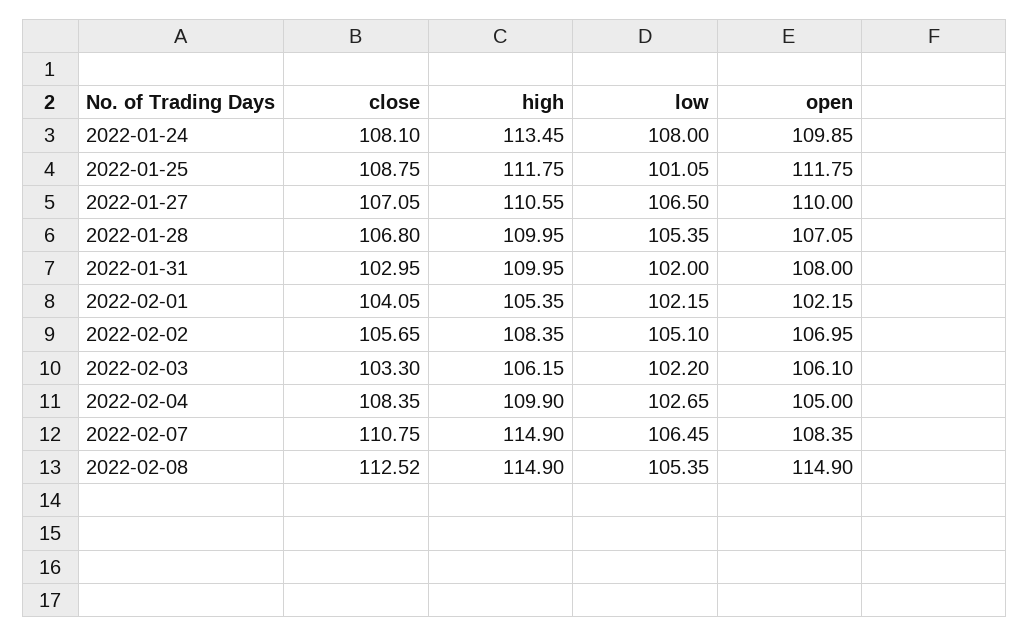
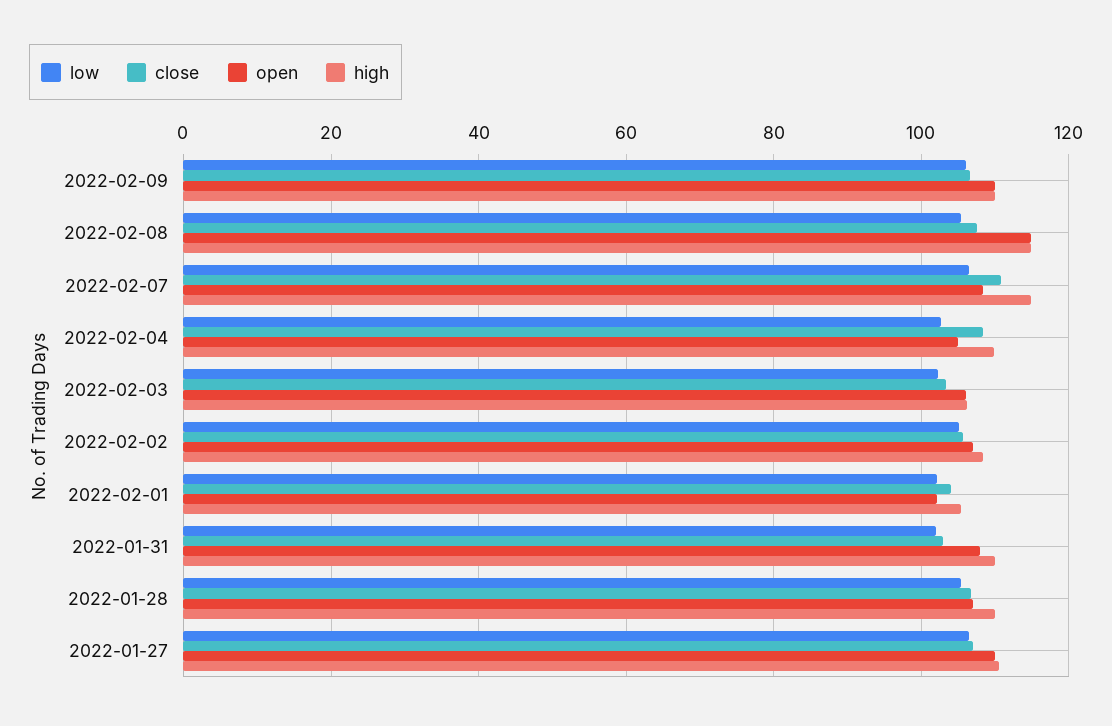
close, 2022-01-24: 108.1 -> none
high, 2022-01-24: 113.45 -> none
low, 2022-01-24: 108 -> none
open, 2022-01-24: 109.85 -> none
close, 2022-01-25: 108.75 -> none
high, 2022-01-25: 111.75 -> none
low, 2022-01-25: 101.05 -> none
open, 2022-01-25: 111.75 -> none
close, 2022-02-08: 112.52 -> 108
low, 2022-02-09: none -> 106
close, 2022-02-09: none -> 106
open, 2022-02-09: none -> 110
high, 2022-02-09: none -> 110

